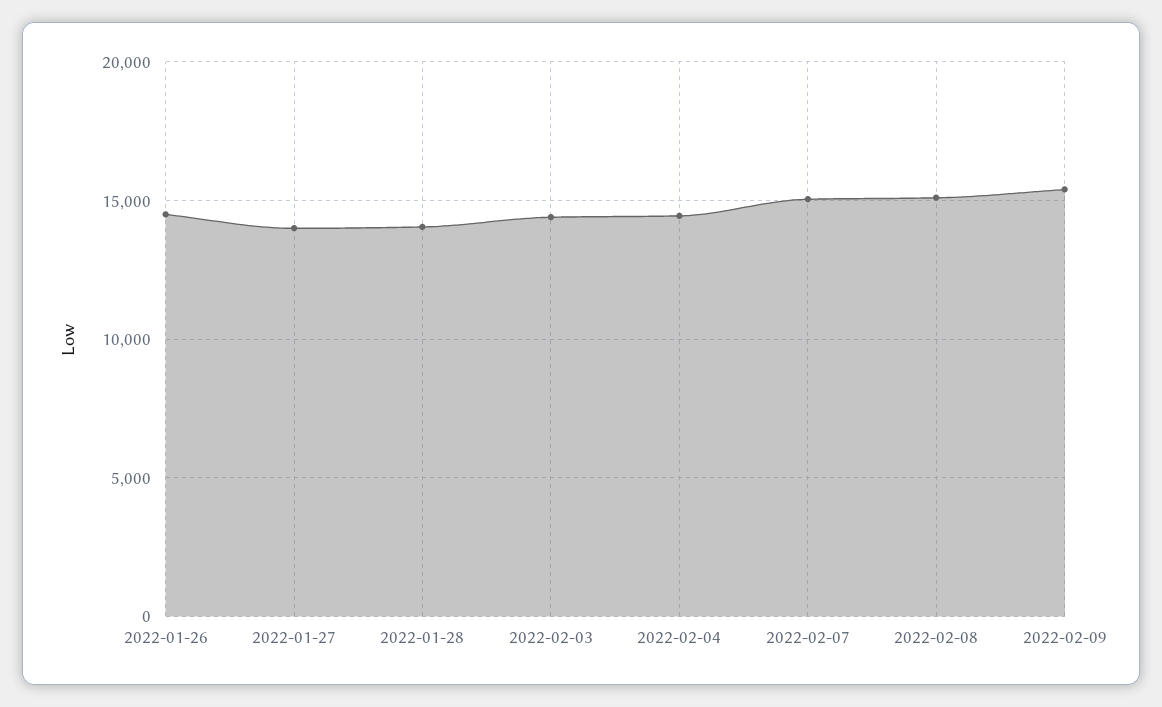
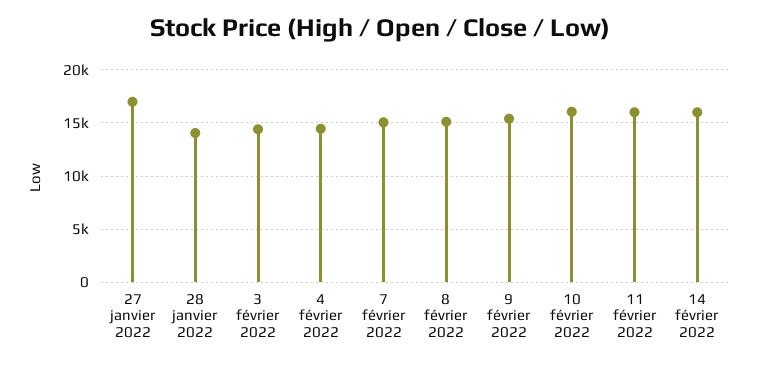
2022-01-26: 14500 -> none
2022-01-27: 14000 -> 17000
10 février 2022: none -> 16000
11 février 2022: none -> 16000
14 février 2022: none -> 16000

